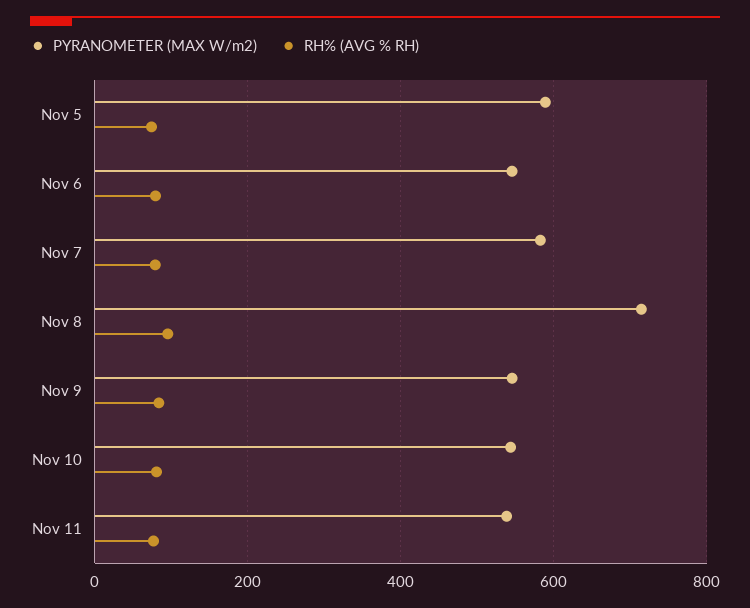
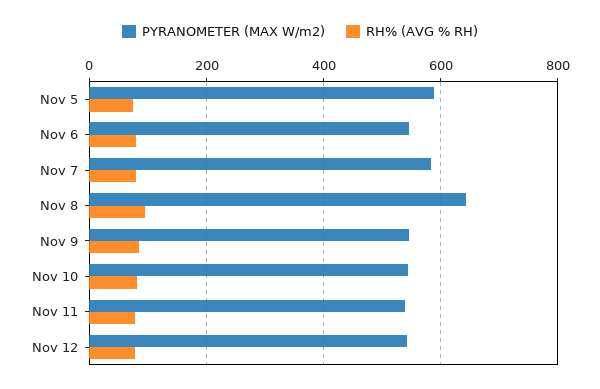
PYRANOMETER (MAX W/m2), Nov 8: 720 -> 640
PYRANOMETER (MAX W/m2), Nov 12: none -> 540
RH% (AVG % RH), Nov 12: none -> 80

